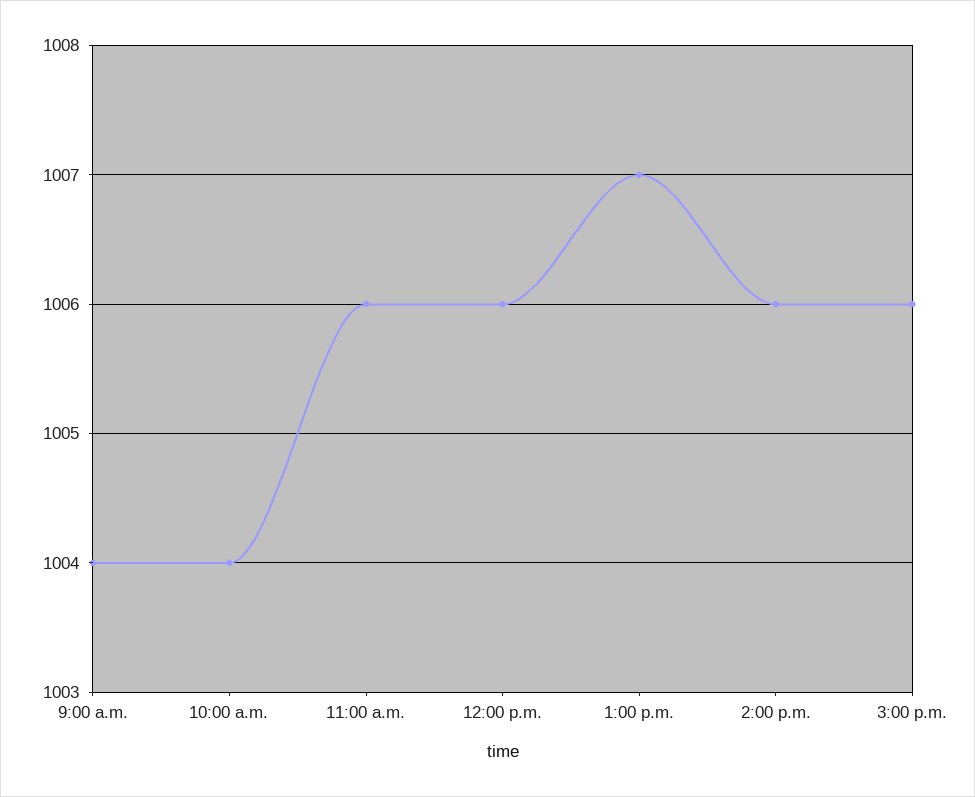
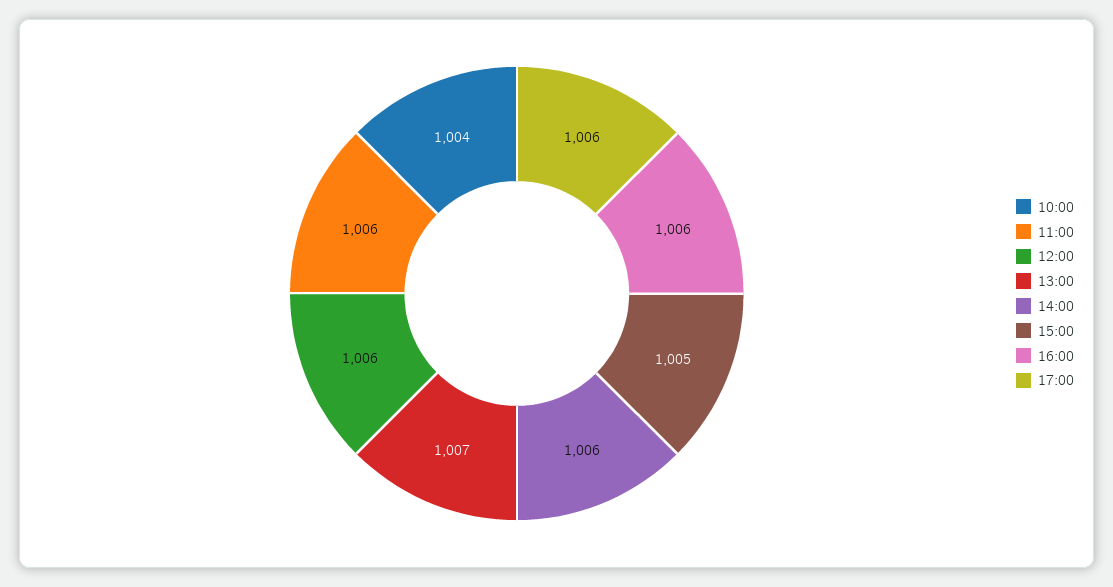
9:00 a.m.: 1004 -> none
3:00 p.m.: 1006 -> 1005
16:00: none -> 1006
17:00: none -> 1006

